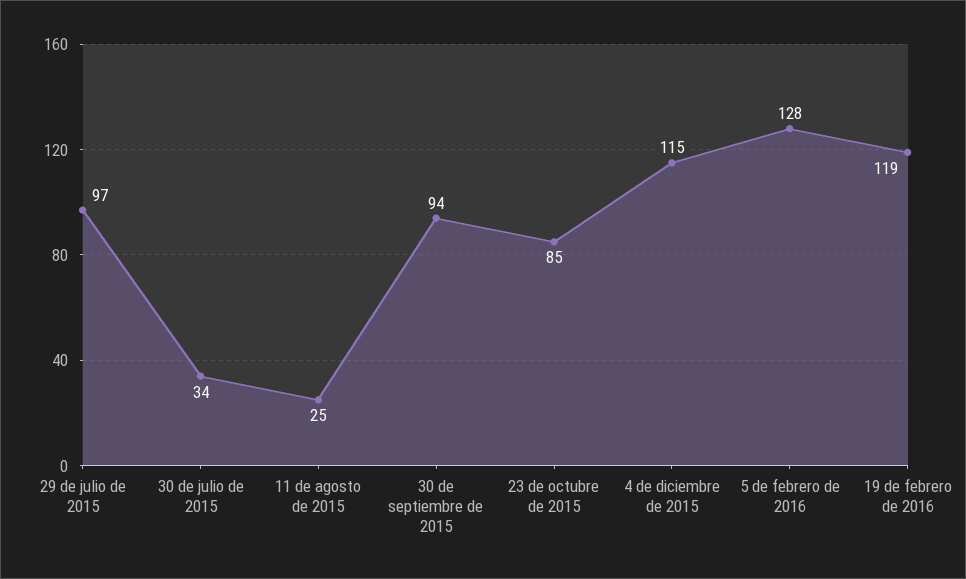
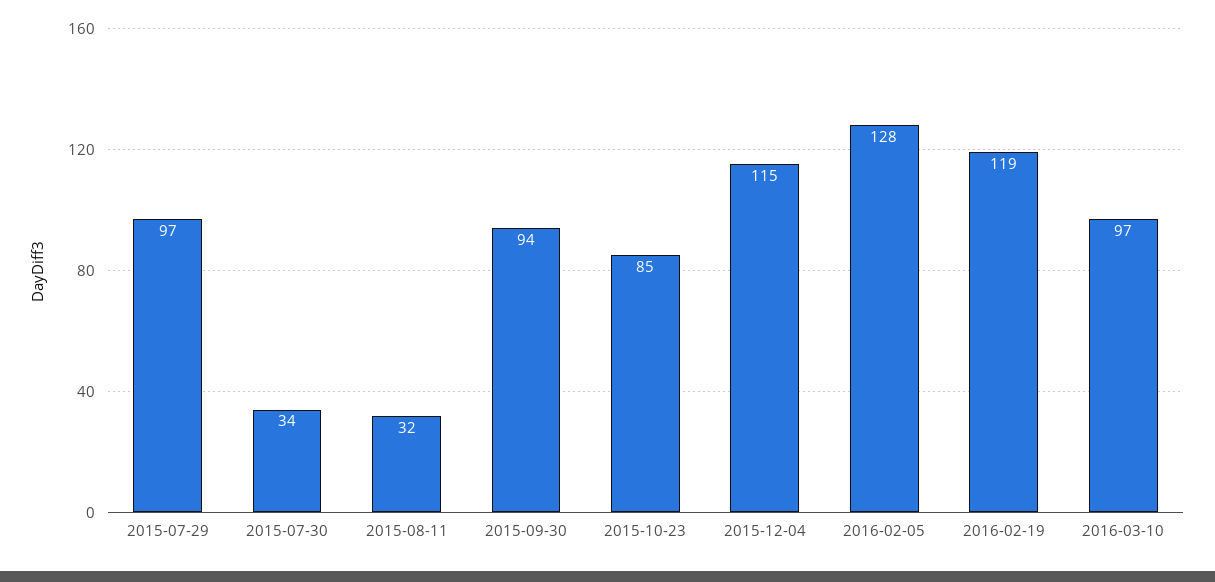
11 de agosto de 2015: 25 -> 32
2016-03-10: none -> 97

